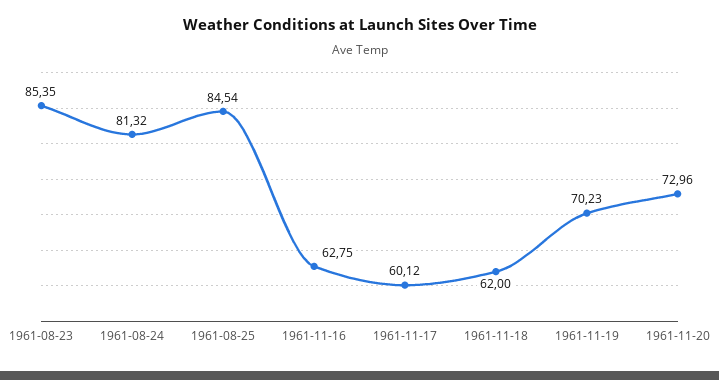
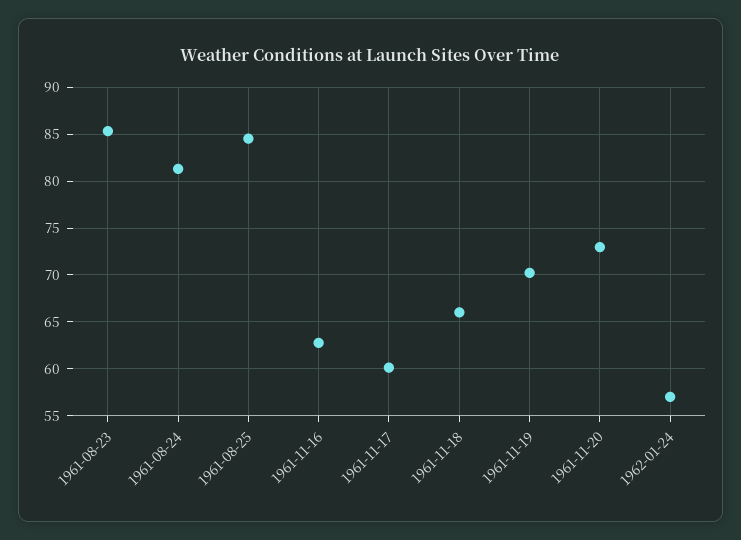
1961-11-18: 62 -> 66
1962-01-24: none -> 57

